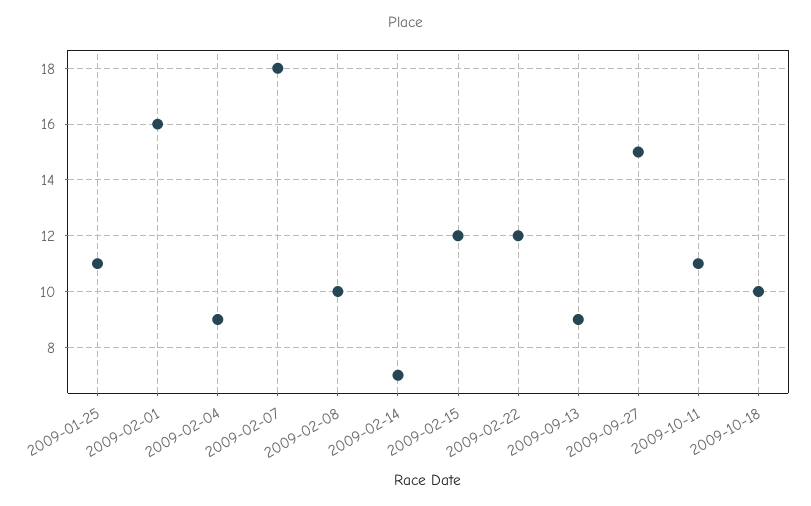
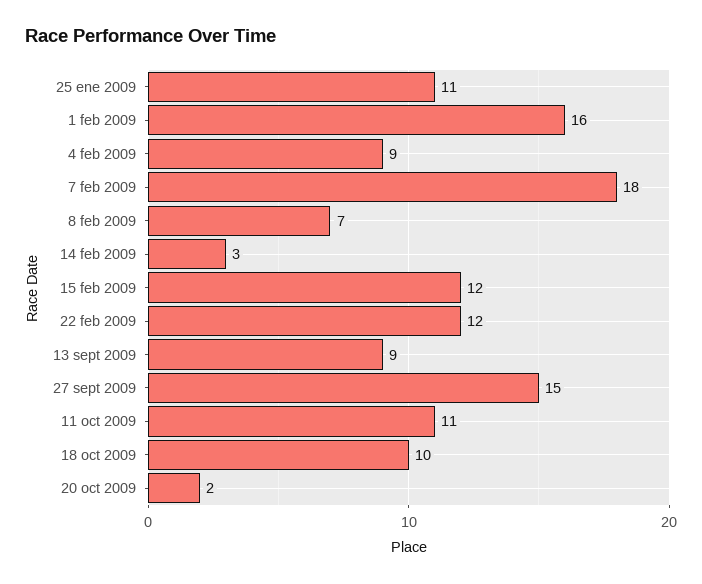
2009-02-08: 10 -> 7
2009-02-14: 7 -> 3
20 oct 2009: none -> 2

